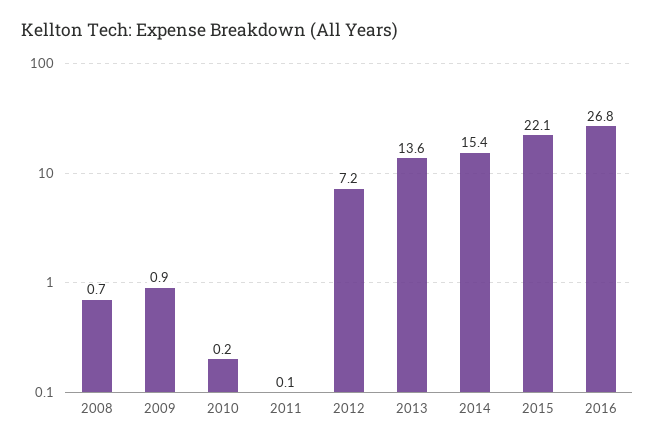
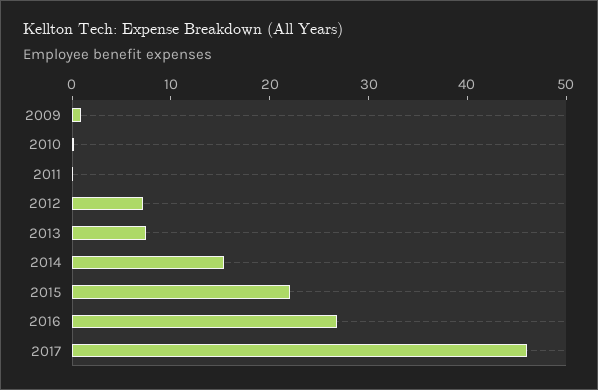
2008: 0.7 -> none
2013: 13.6 -> 8
2017: none -> 46

